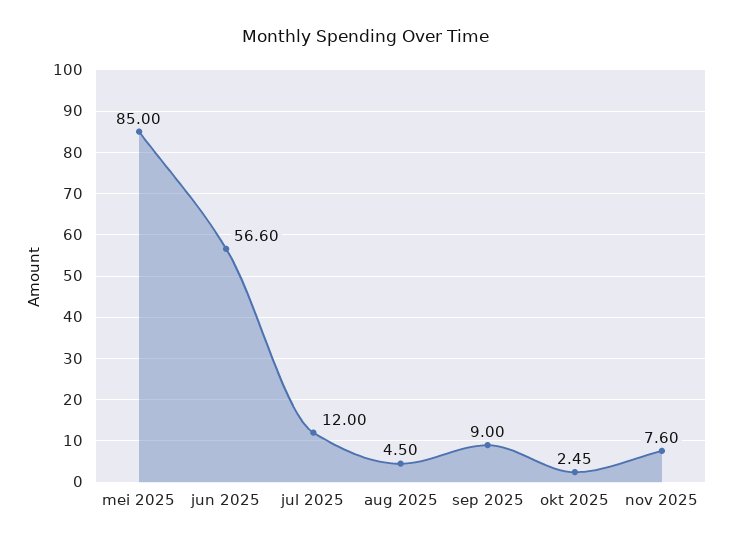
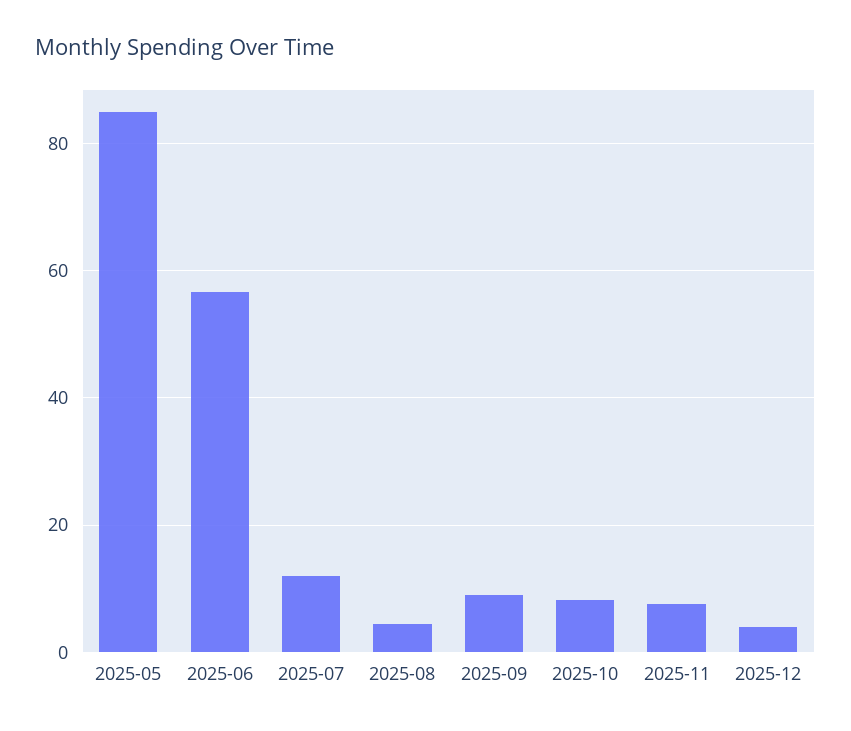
okt 2025: 2.45 -> 8
2025-12: none -> 4

